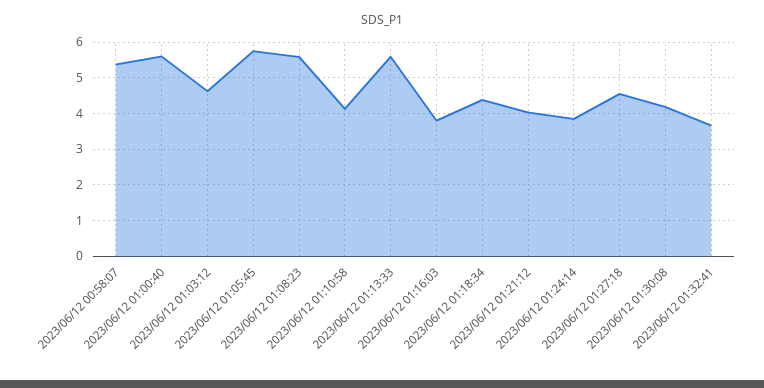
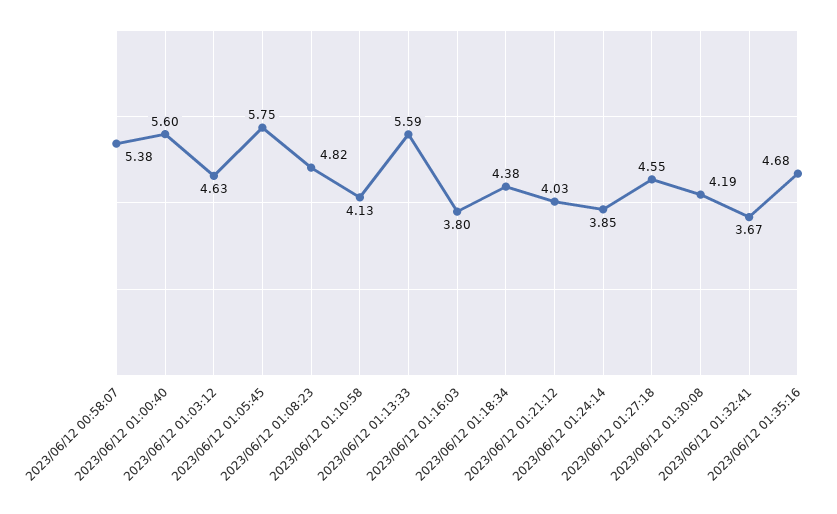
2023/06/12 01:08:23: 5.6 -> 4.82
2023/06/12 01:35:16: none -> 4.68

